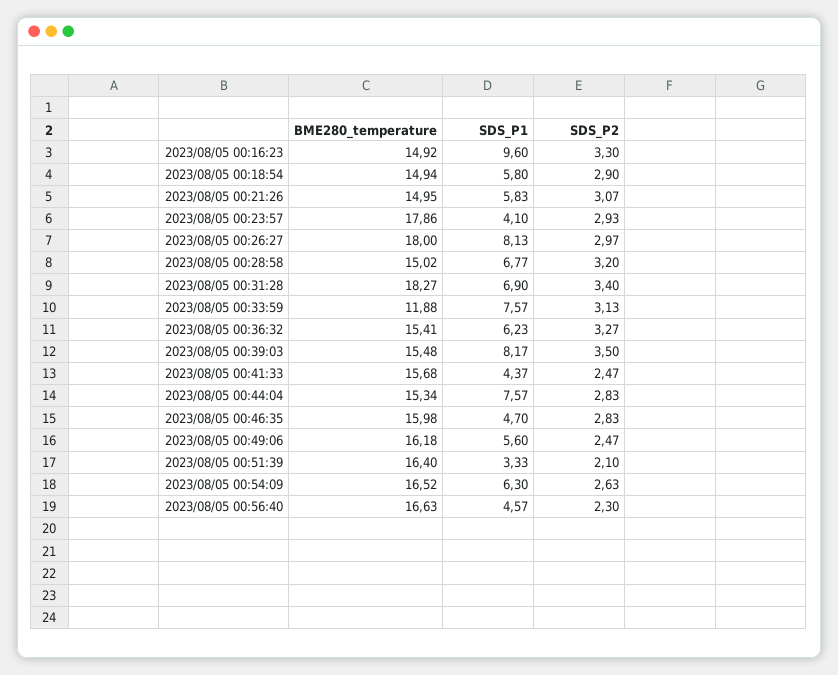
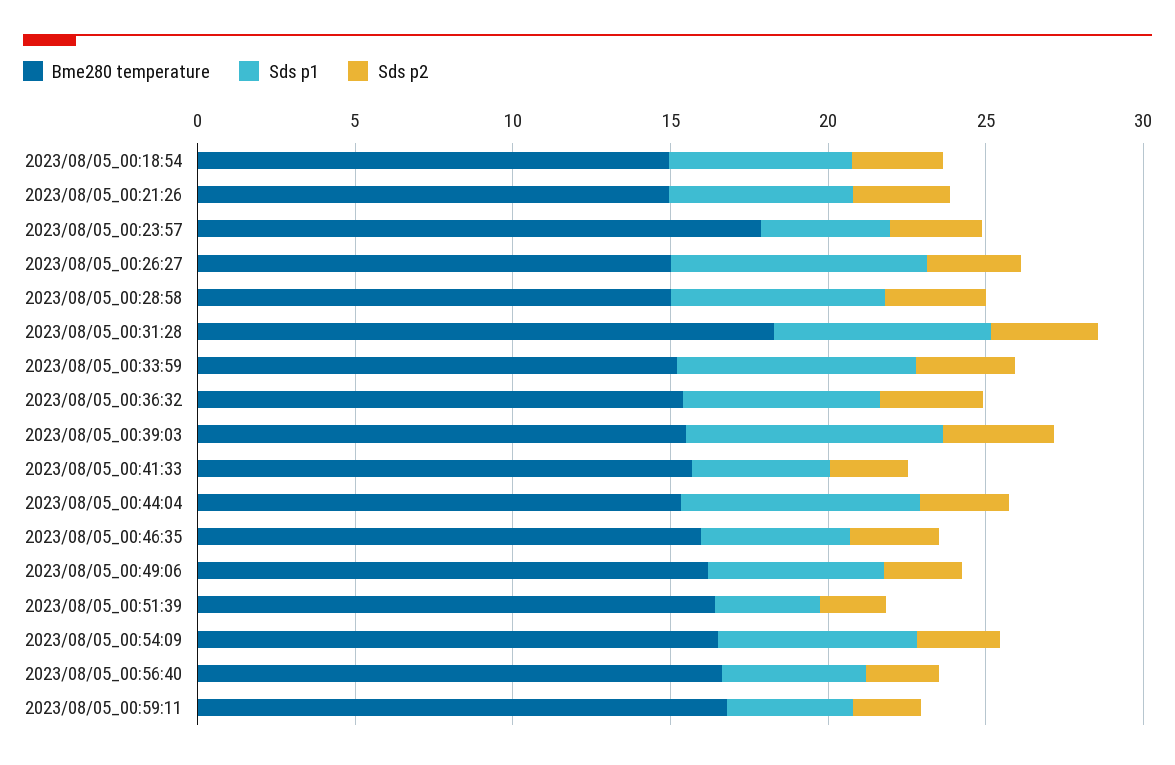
BME280_temperature, 2023/08/05 00:16:23: 14.92 -> none
SDS_P1, 2023/08/05 00:16:23: 9.6 -> none
SDS_P2, 2023/08/05 00:16:23: 3.3 -> none
BME280_temperature, 2023/08/05 00:26:27: 18 -> 15
BME280_temperature, 2023/08/05 00:33:59: 11.88 -> 15
BME280_temperature, 2023/08/05_00:59:11: none -> 17
SDS_P1, 2023/08/05_00:59:11: none -> 4
SDS_P2, 2023/08/05_00:59:11: none -> 2

